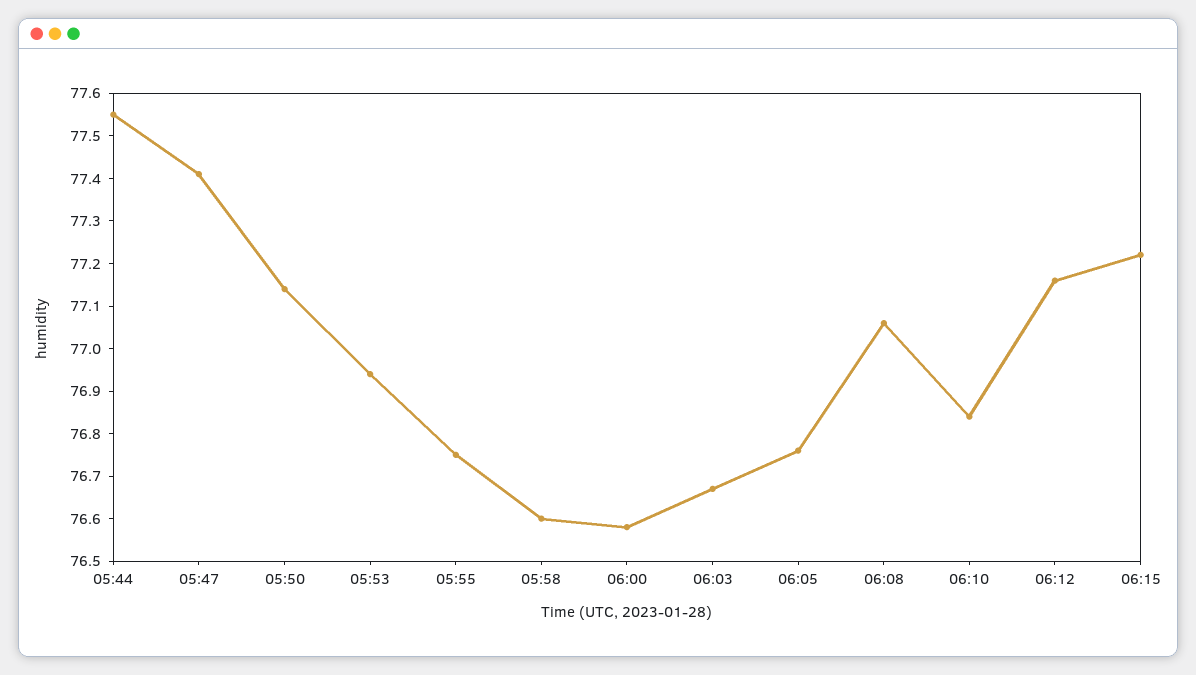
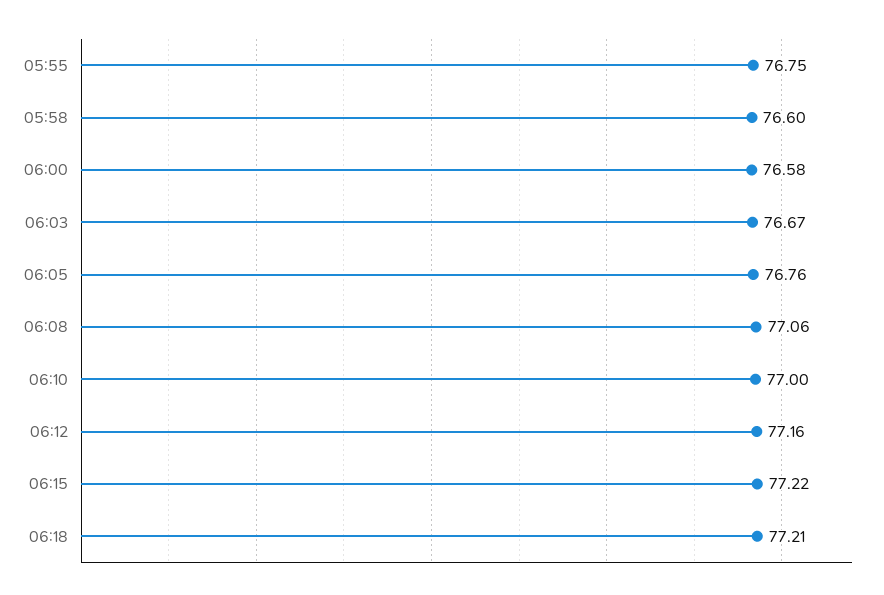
05:44: 77.55 -> none
05:47: 77.4 -> none
05:50: 77.15 -> none
05:53: 76.95 -> none
06:10: 76.85 -> 77
06:18: none -> 77.21

